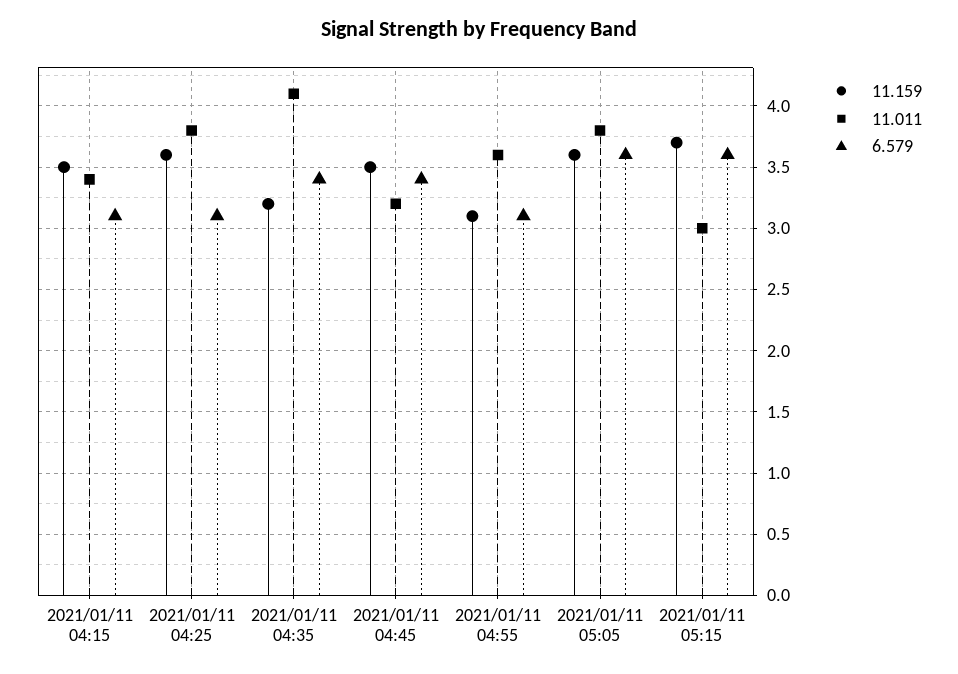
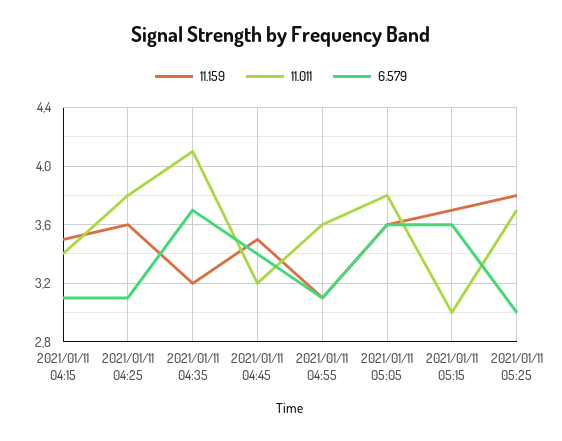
6.579, 2021/01/11 04:35: 3.4 -> 3.7
11.159, 2021/01/11 05:25: none -> 3.8
11.011, 2021/01/11 05:25: none -> 3.7
6.579, 2021/01/11 05:25: none -> 3

